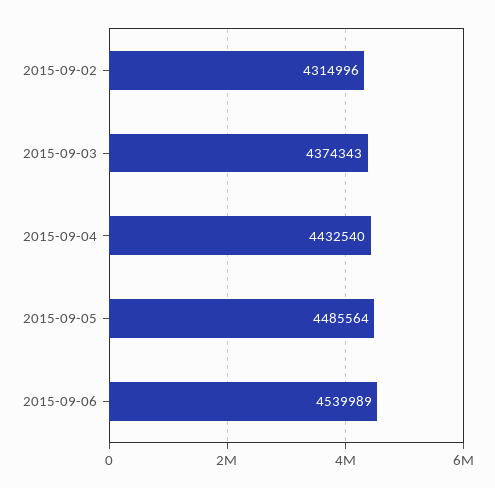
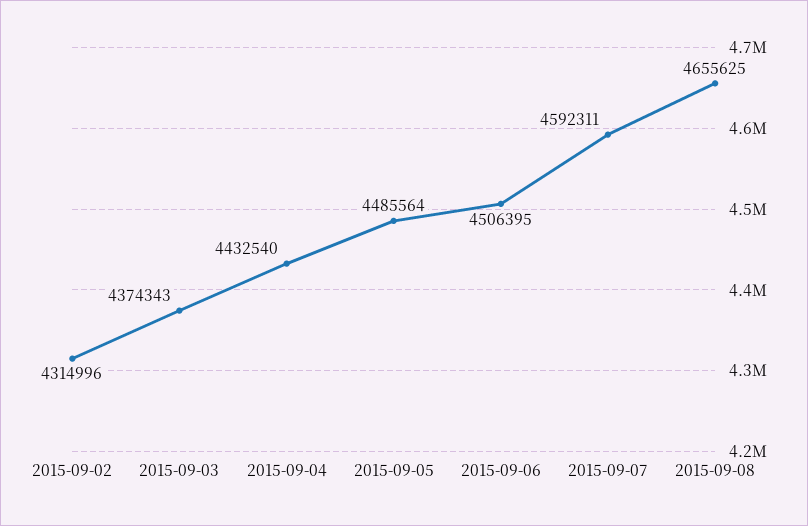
2015-09-06: 4539989 -> 4506395
2015-09-07: none -> 4592311
2015-09-08: none -> 4655625

